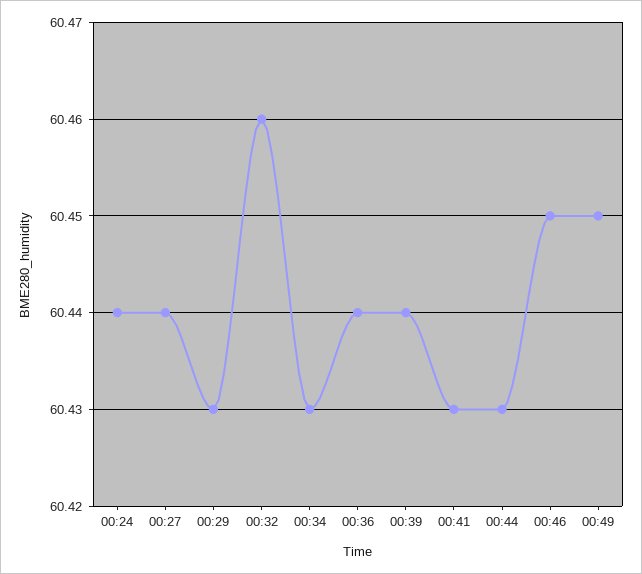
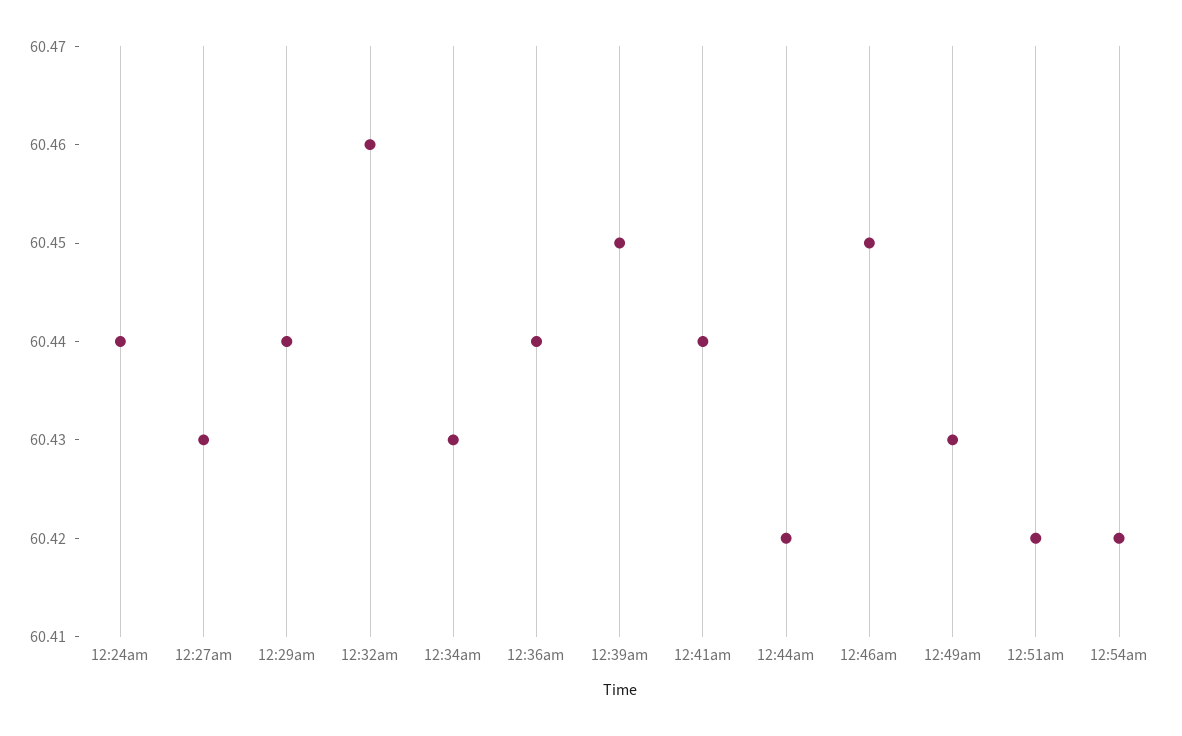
00:27: 60.44 -> 60.43
00:29: 60.43 -> 60.44
00:39: 60.44 -> 60.45
00:41: 60.43 -> 60.44
00:44: 60.43 -> 60.42
00:49: 60.45 -> 60.43
12:51am: none -> 60.42
12:54am: none -> 60.42

